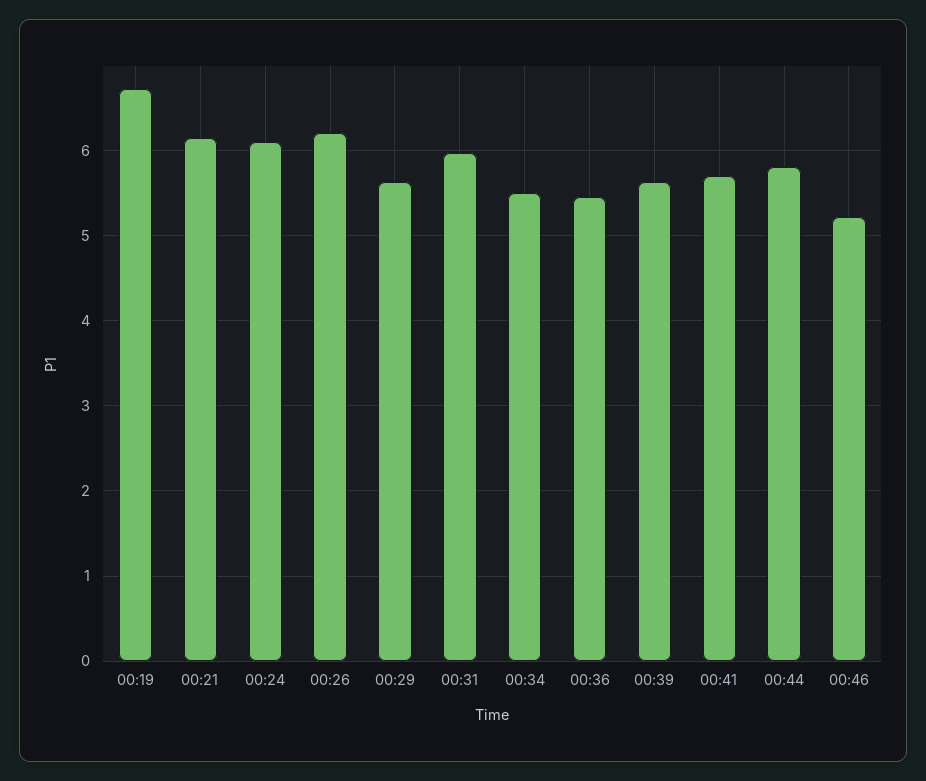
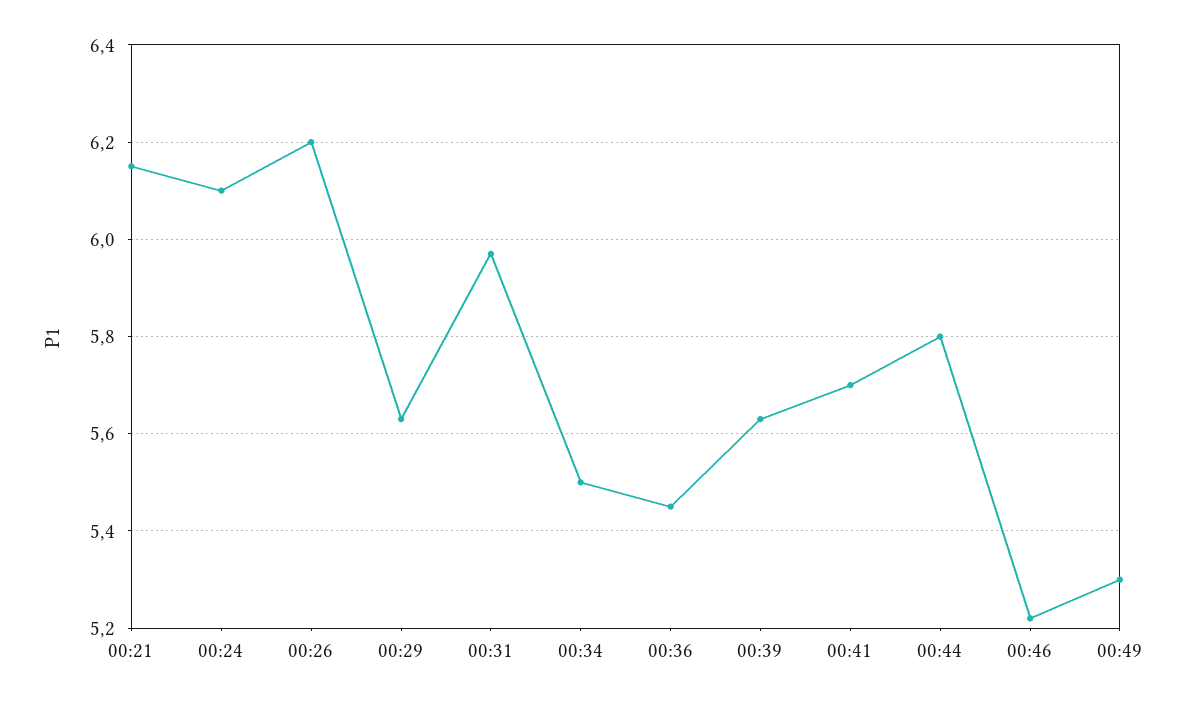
00:19: 6.7 -> none
00:49: none -> 5.3

